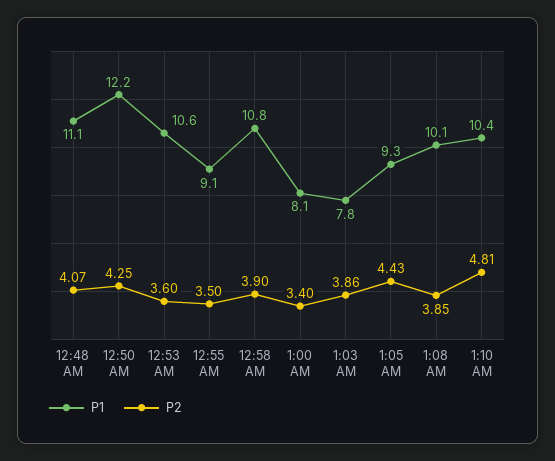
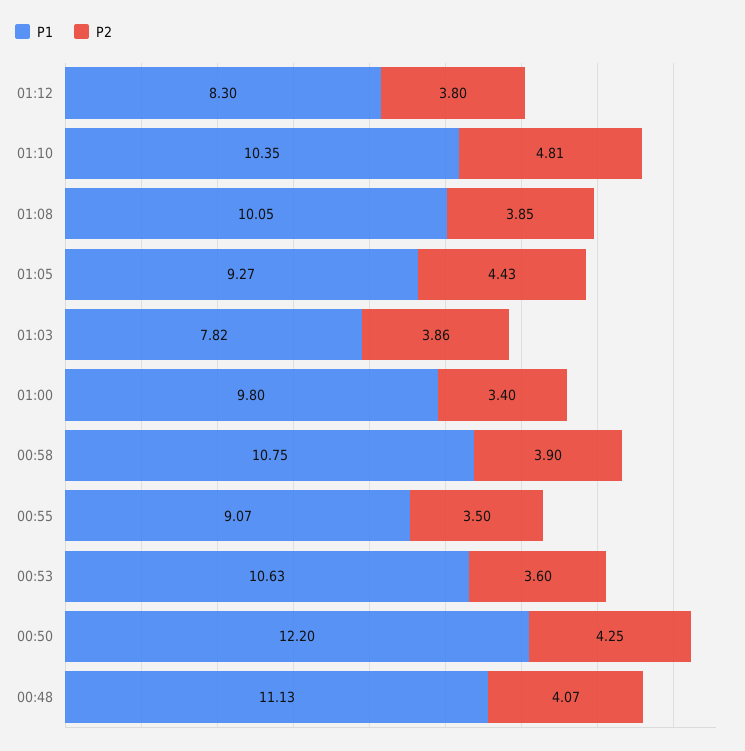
P1, 1:00 AM: 8.1 -> 9.8
P1, 01:12: none -> 8.3
P2, 01:12: none -> 3.8

